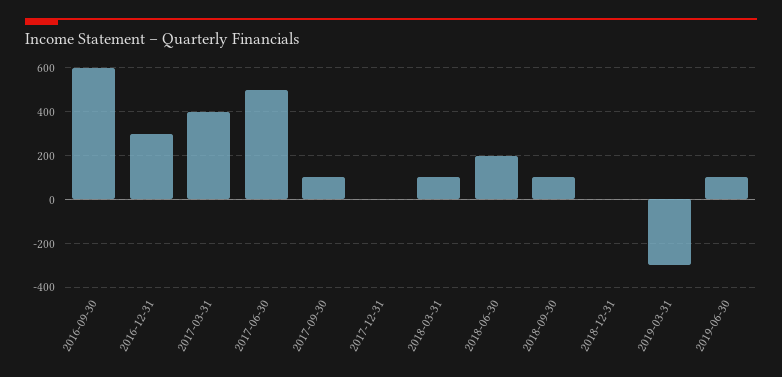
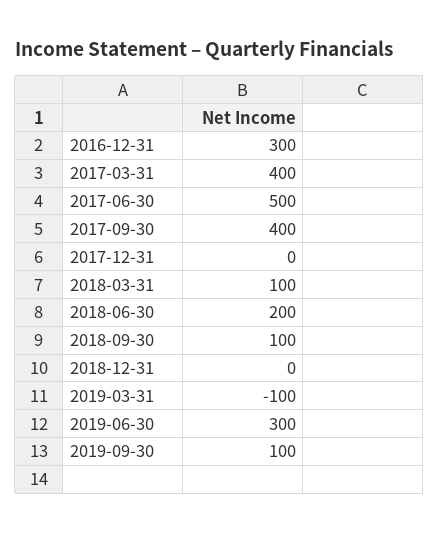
2016-09-30: 600 -> none
2017-09-30: 100 -> 400
2019-03-31: -300 -> -100
2019-06-30: 100 -> 300
2019-09-30: none -> 100

